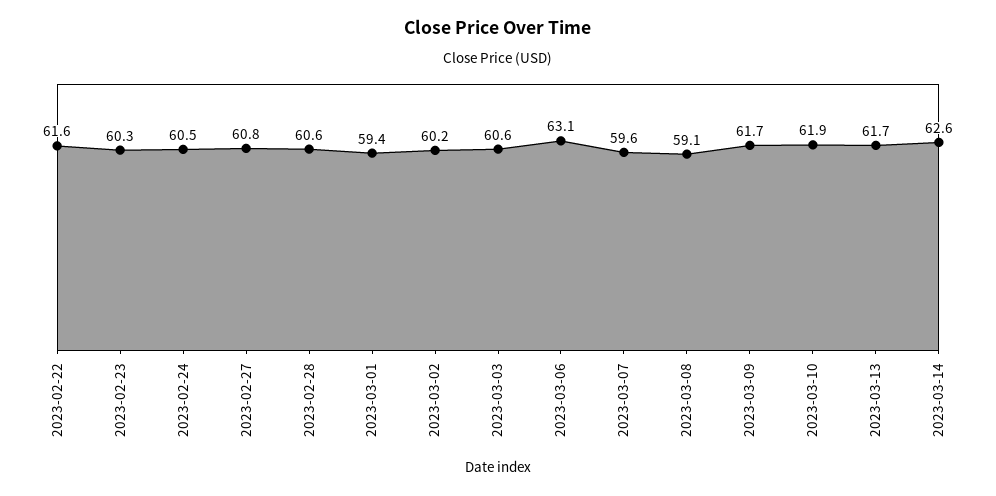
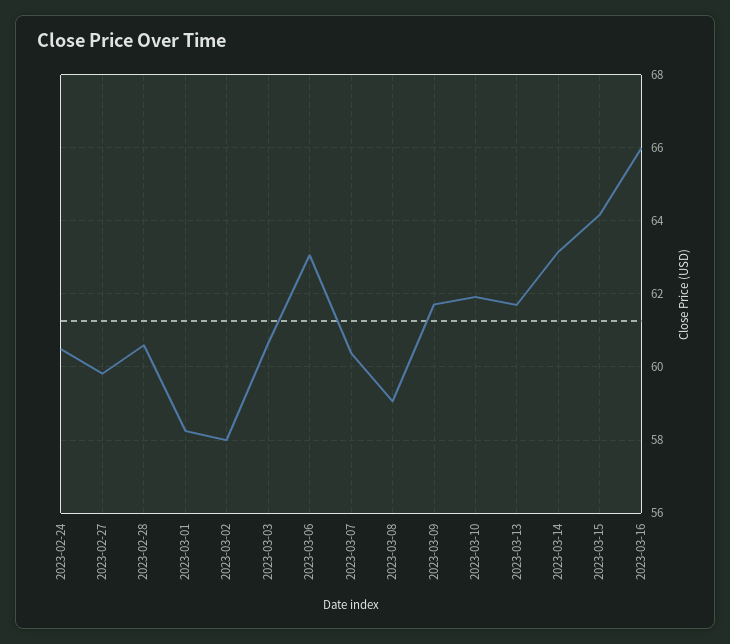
2023-02-22: 61.6 -> none
2023-02-23: 60.3 -> none
2023-02-27: 60.8 -> 59.8
2023-03-01: 59.4 -> 58.2
2023-03-02: 60.2 -> 58
2023-03-07: 59.6 -> 60.4
2023-03-14: 62.6 -> 63.2
2023-03-15: none -> 64.2
2023-03-16: none -> 66

